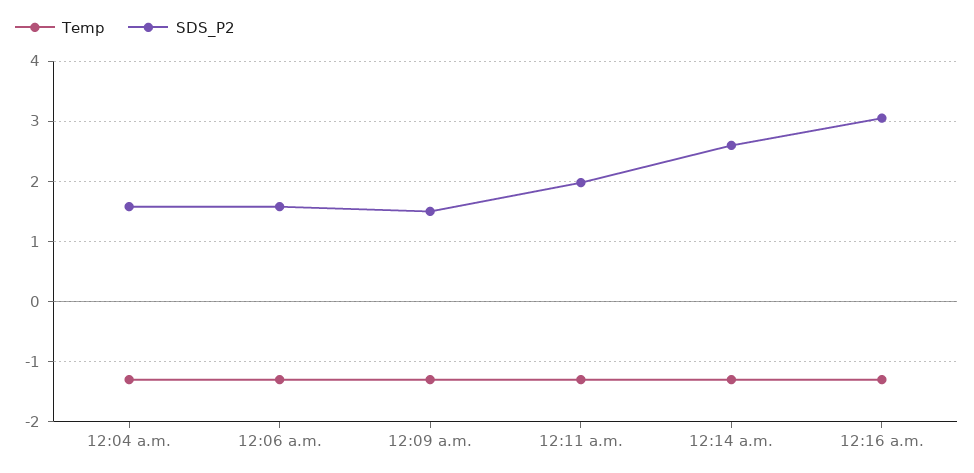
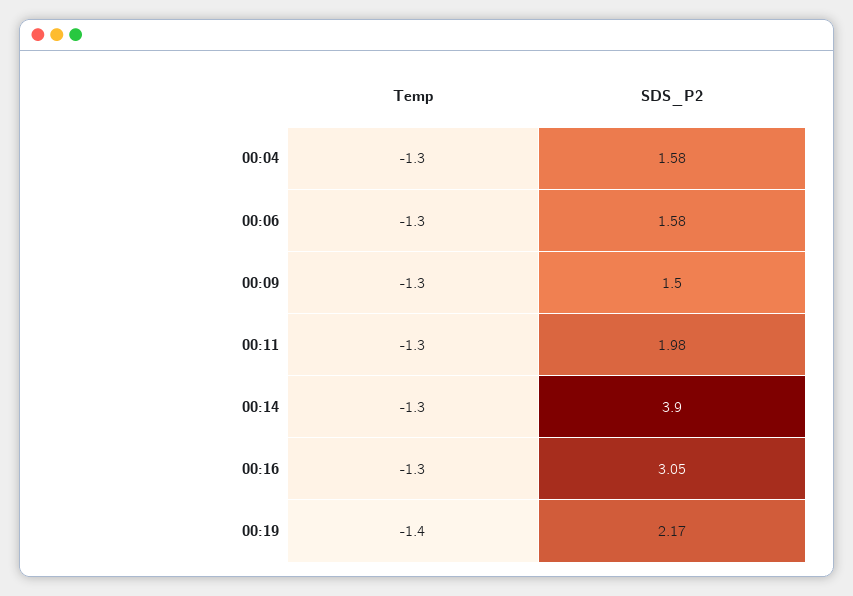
SDS_P2, 12:14 a.m.: 2.6 -> 3.9
Temp, 00:19: none -> -1.4
SDS_P2, 00:19: none -> 2.17

